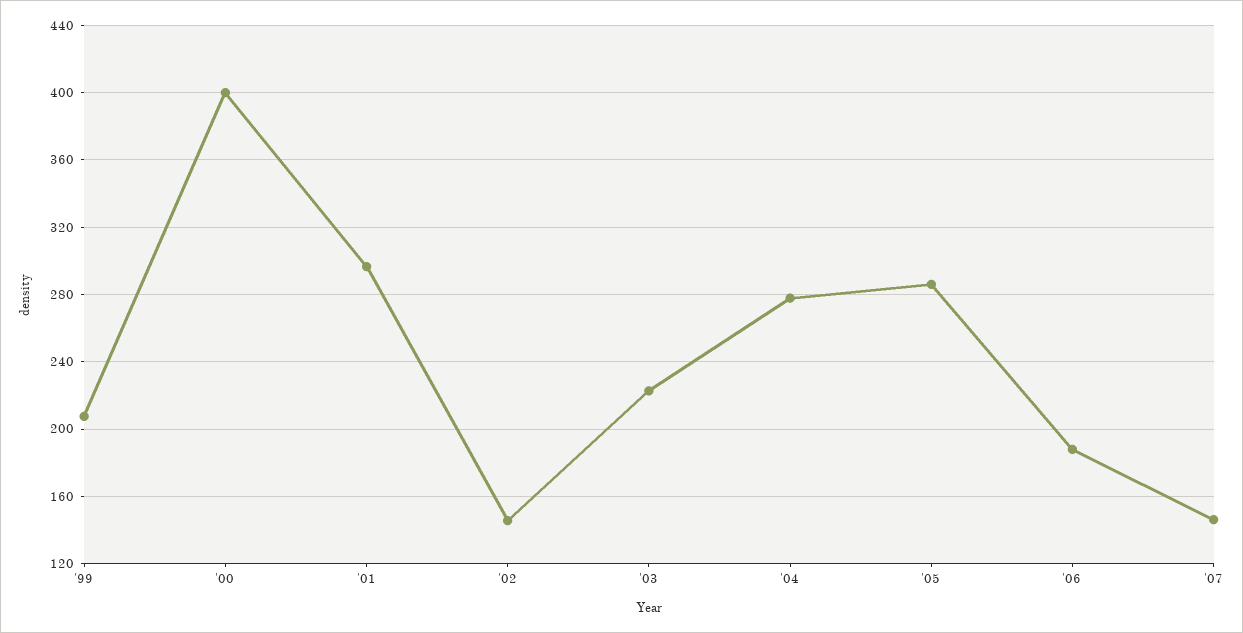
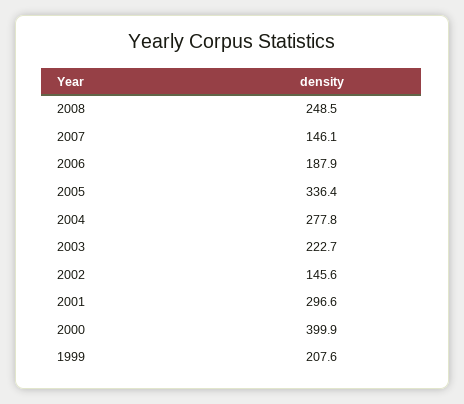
'05: 285 -> 336.4
2008: none -> 248.5

